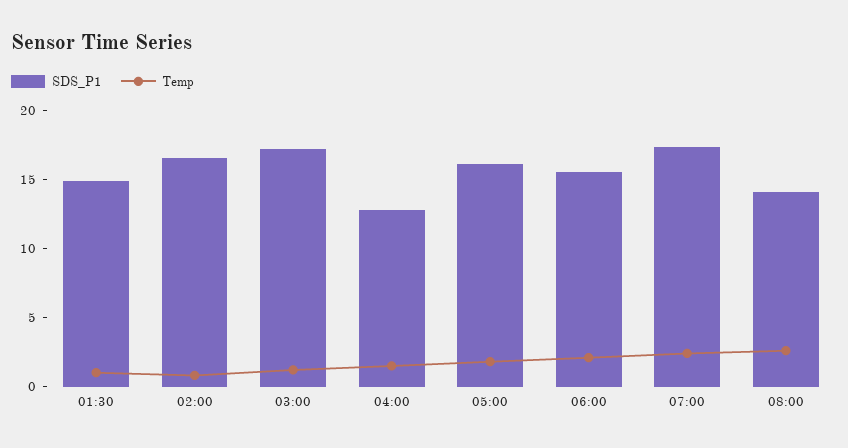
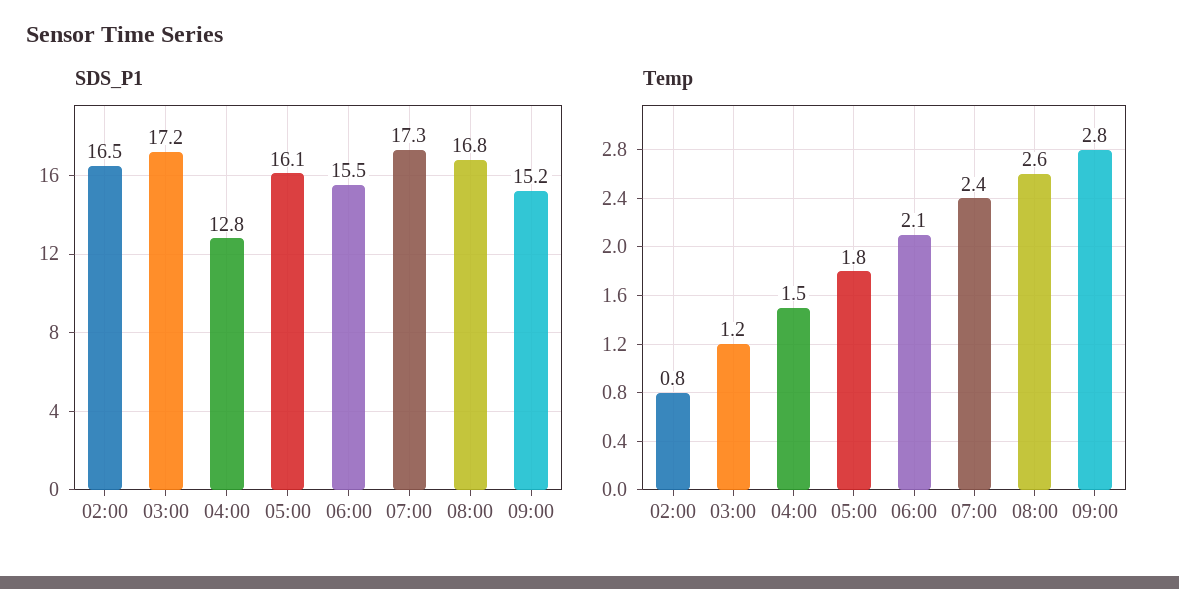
SDS_P1, 01:30: 15 -> none
Temp, 01:30: 1 -> none
SDS_P1, 08:00: 14 -> 16.8
SDS_P1, 09:00: none -> 15.2
Temp, 09:00: none -> 2.8

